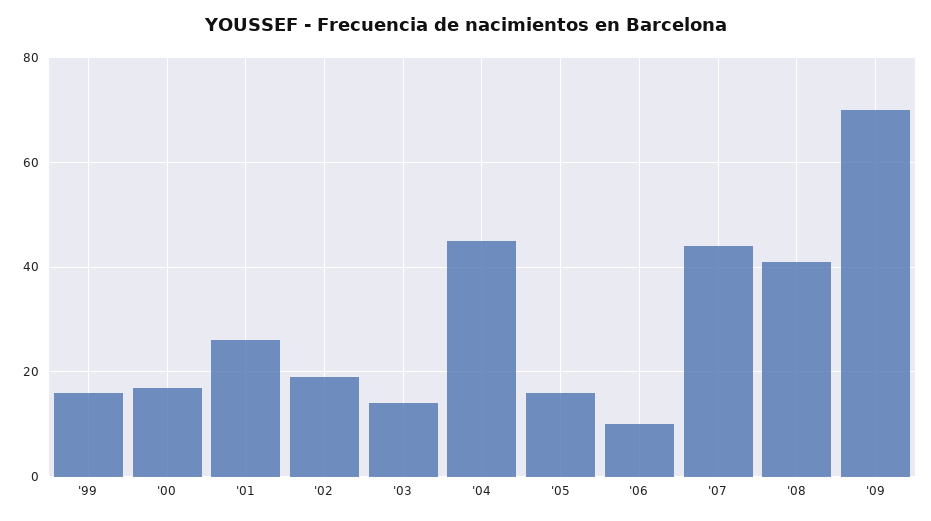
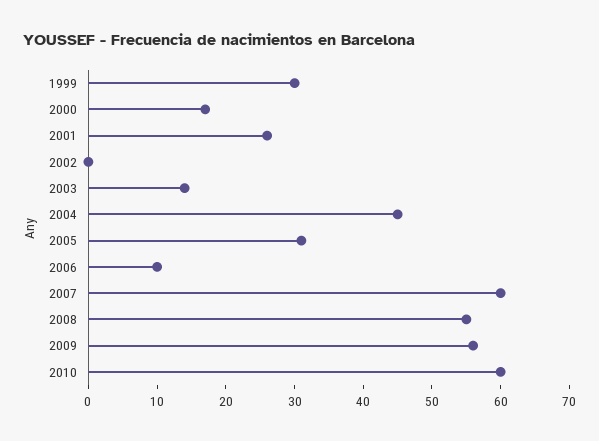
'99: 15 -> 30
'02: 20 -> 0
'05: 15 -> 30
'07: 45 -> 60
'08: 40 -> 55
'09: 70 -> 55
2010: none -> 60

